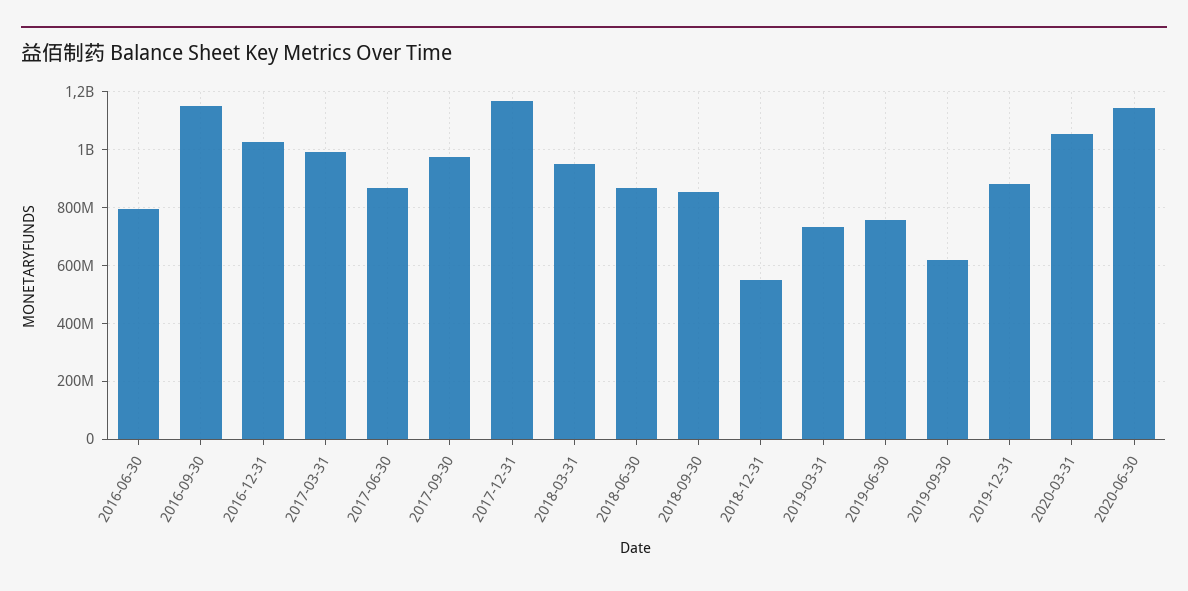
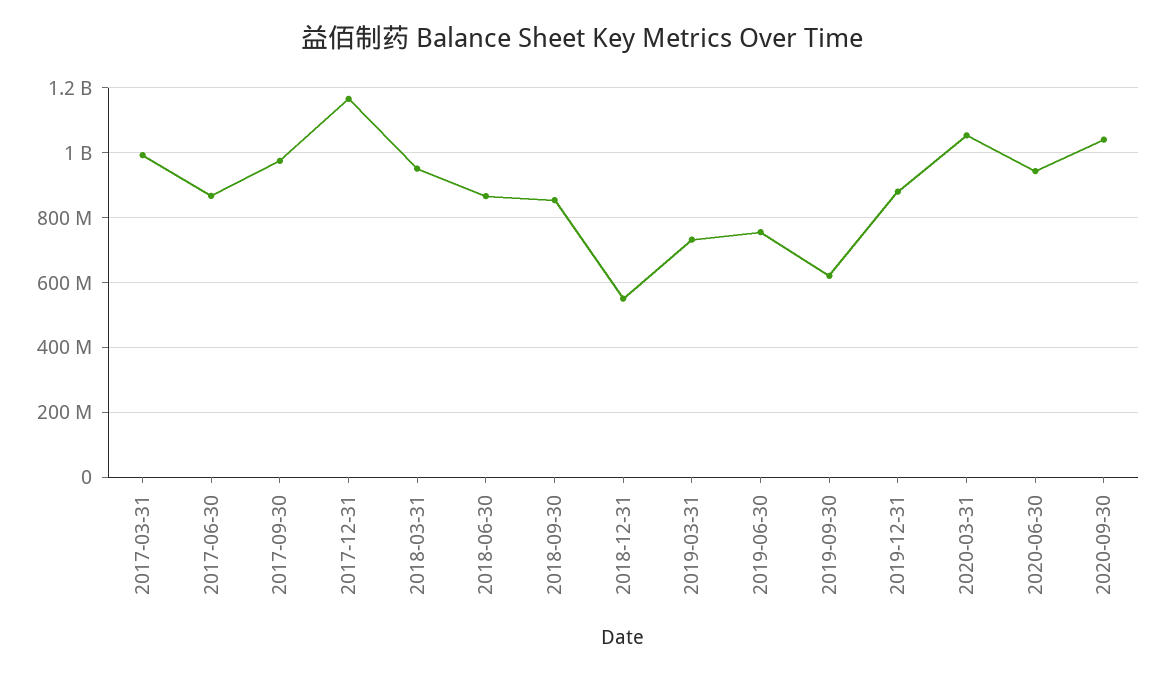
2016-06-30: 800000000 -> none
2016-09-30: 1150000000 -> none
2016-12-31: 1025000000 -> none
2020-06-30: 1150000000 -> 940000000
2020-09-30: none -> 1040000000

